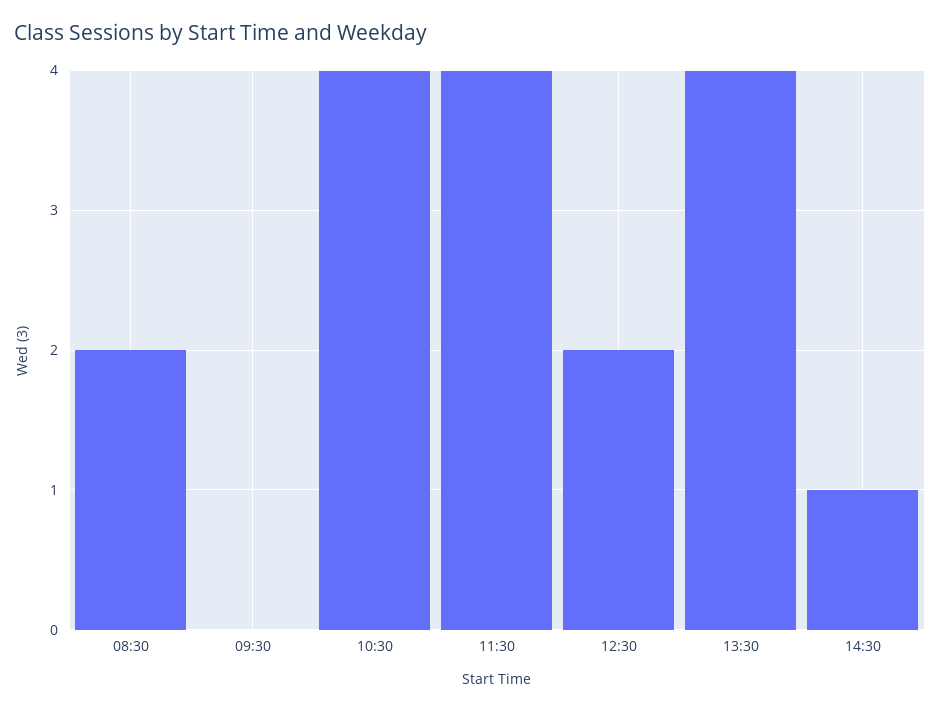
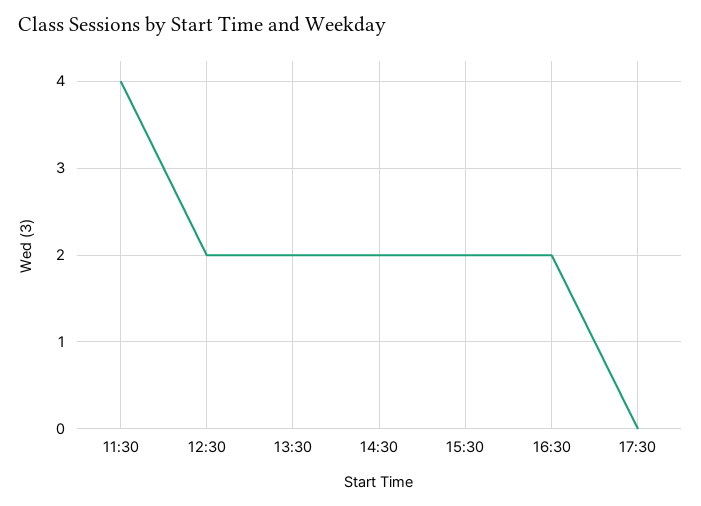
08:30: 2 -> none
09:30: 0 -> none
10:30: 4 -> none
13:30: 4 -> 2
14:30: 1 -> 2
15:30: none -> 2
16:30: none -> 2
17:30: none -> 0

